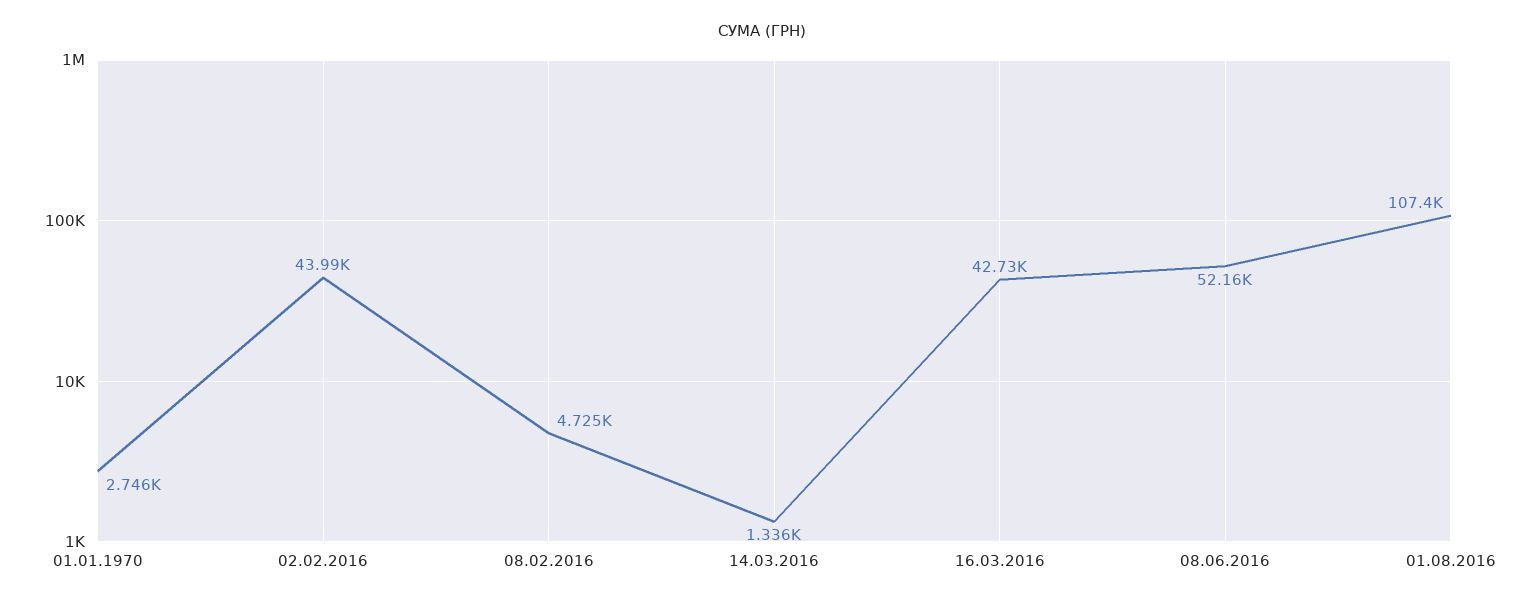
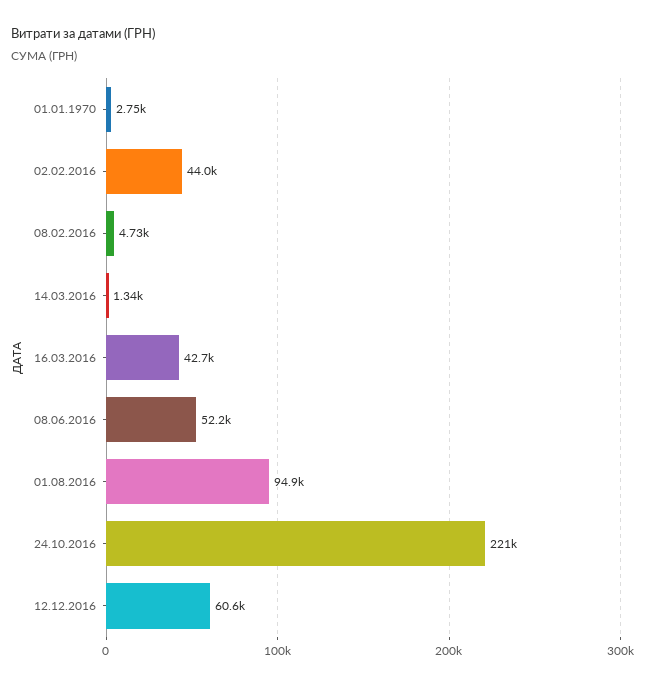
01.08.2016: 107400 -> 94900
24.10.2016: none -> 221000
12.12.2016: none -> 60600

